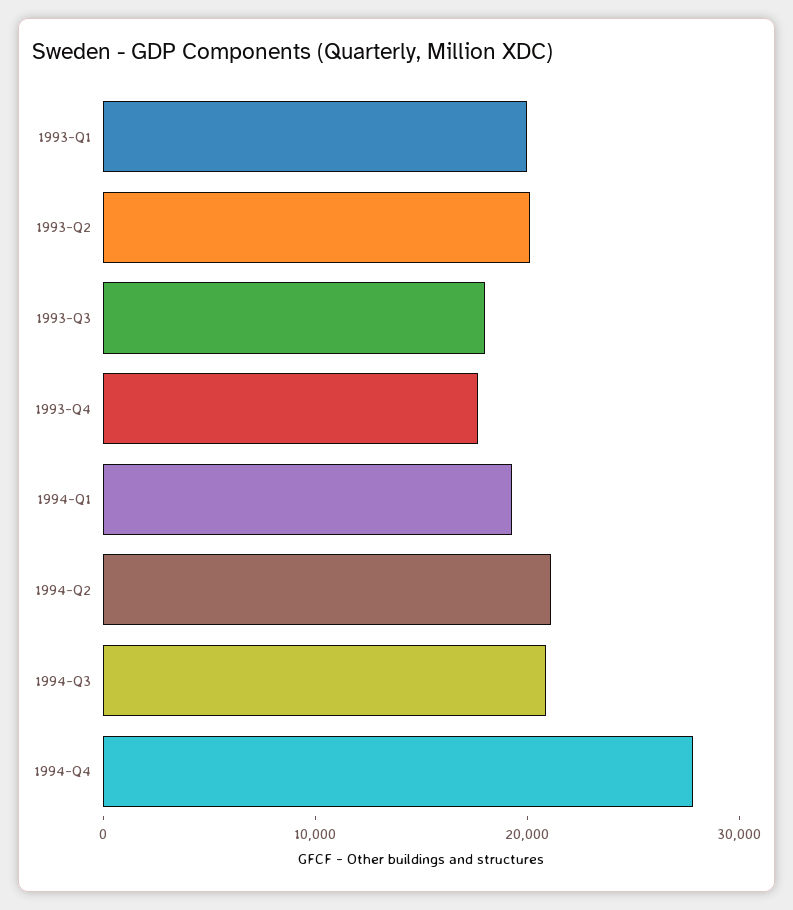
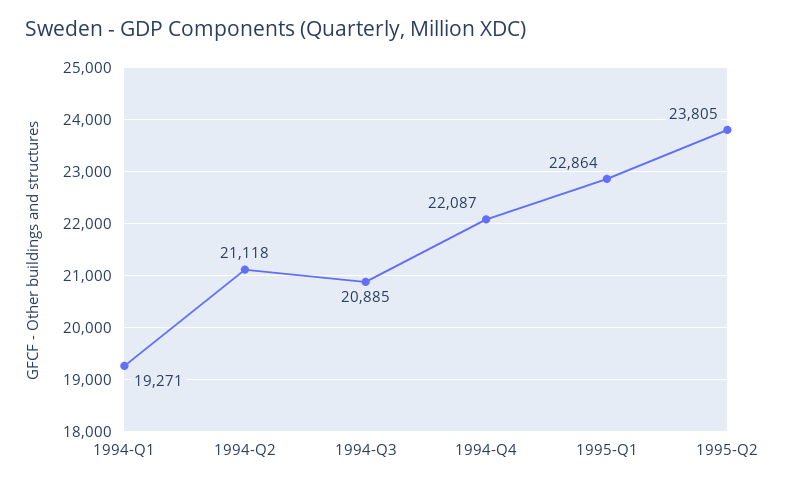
1993-Q1: 20000 -> none
1993-Q2: 20000 -> none
1993-Q3: 18000 -> none
1993-Q4: 18000 -> none
1994-Q4: 28000 -> 22087
1995-Q1: none -> 22864
1995-Q2: none -> 23805

